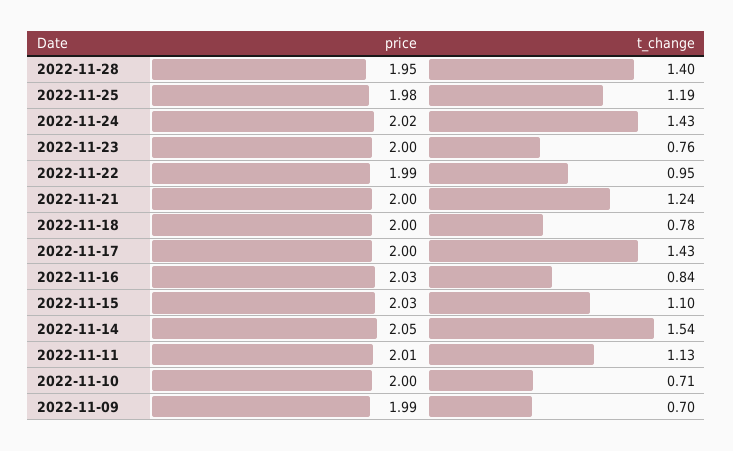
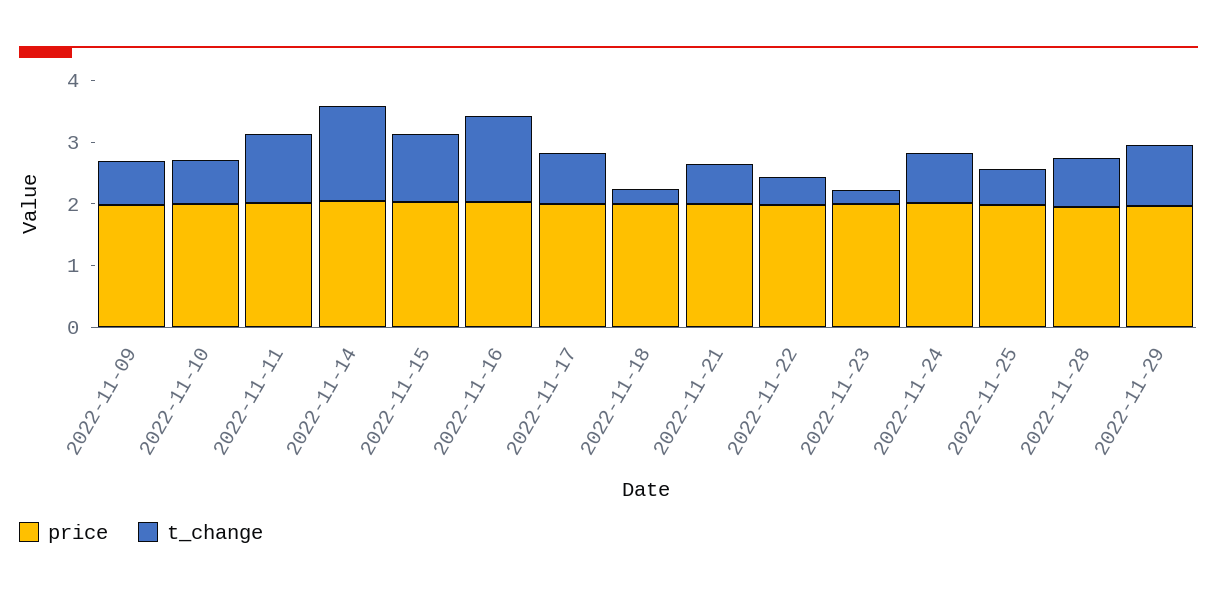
t_change, 2022-11-28: 1.4 -> 0.8
t_change, 2022-11-25: 1.19 -> 0.6
t_change, 2022-11-24: 1.43 -> 0.8
t_change, 2022-11-23: 0.76 -> 0.2
t_change, 2022-11-22: 0.95 -> 0.4
t_change, 2022-11-21: 1.24 -> 0.6
t_change, 2022-11-18: 0.78 -> 0.2
t_change, 2022-11-17: 1.43 -> 0.8
t_change, 2022-11-16: 0.84 -> 1.4
price, 2022-11-29: none -> 2
t_change, 2022-11-29: none -> 1

